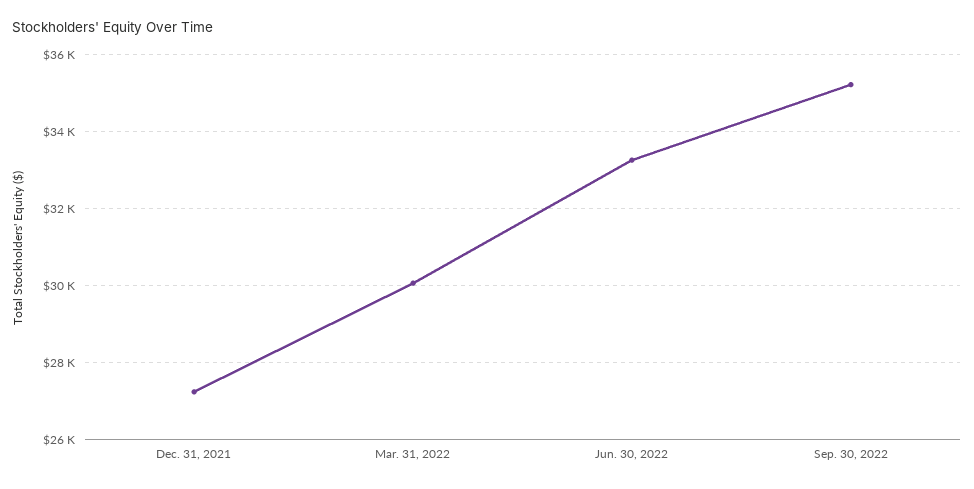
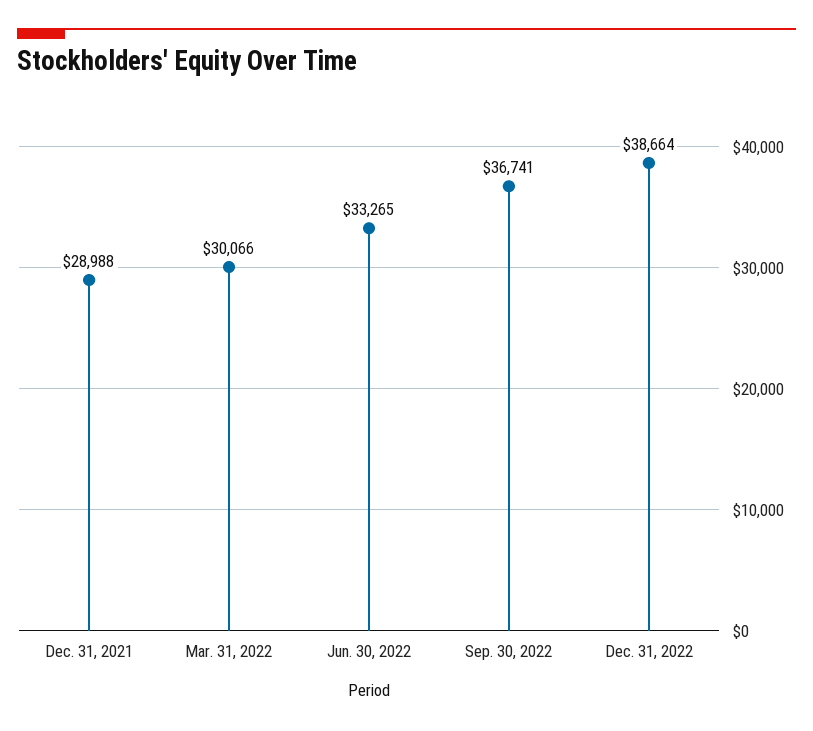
Dec. 31, 2021: 27200 -> 28988
Sep. 30, 2022: 35200 -> 36741
Dec. 31, 2022: none -> 38664

